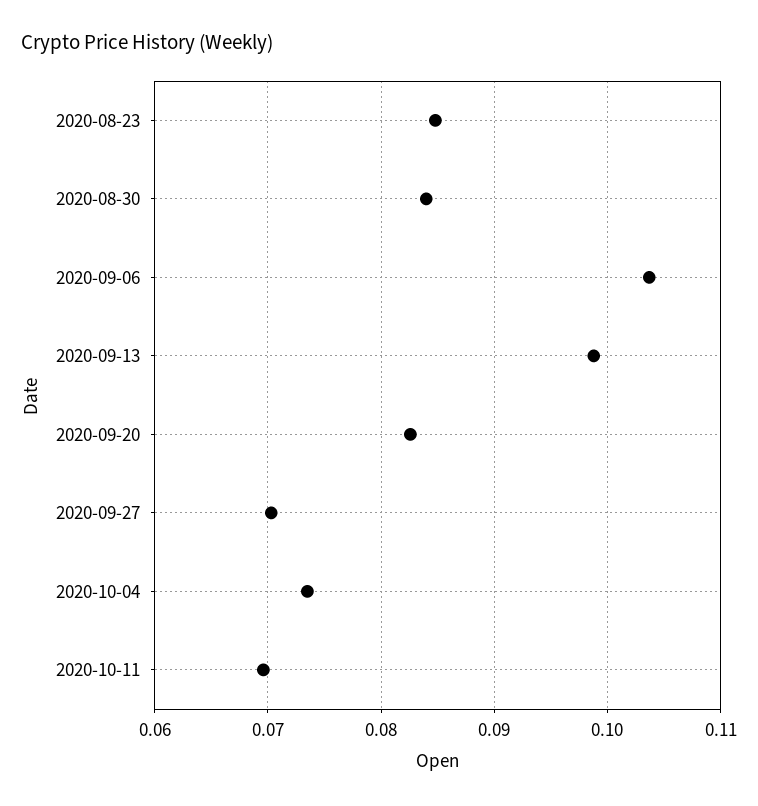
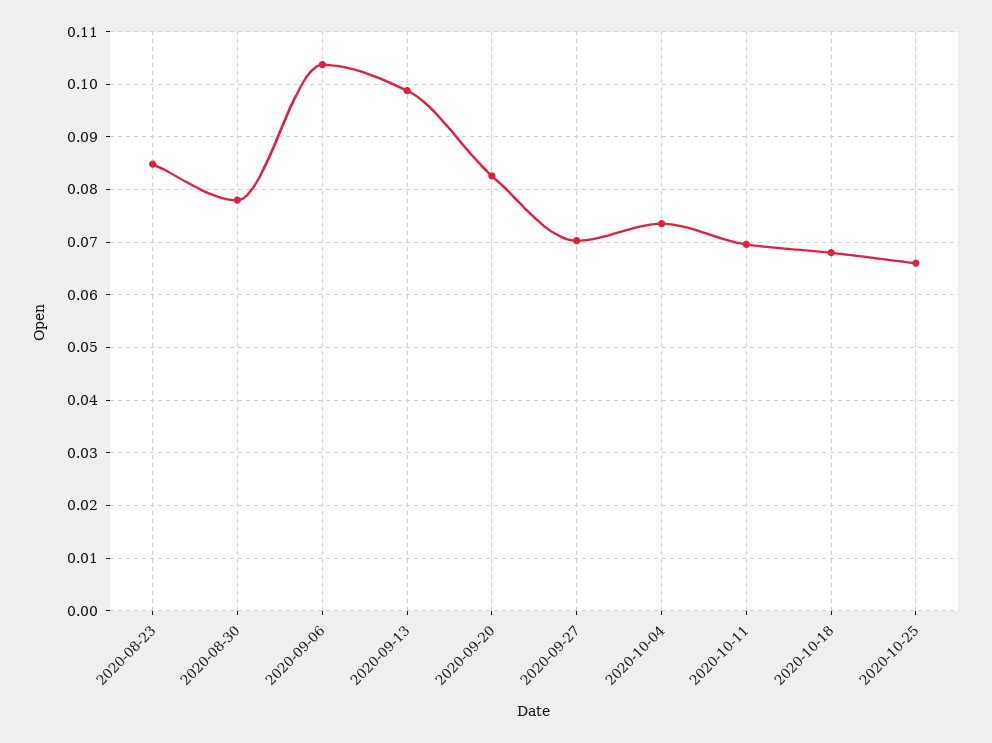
2020-08-30: 0.084 -> 0.078
2020-10-18: none -> 0.068
2020-10-25: none -> 0.066

